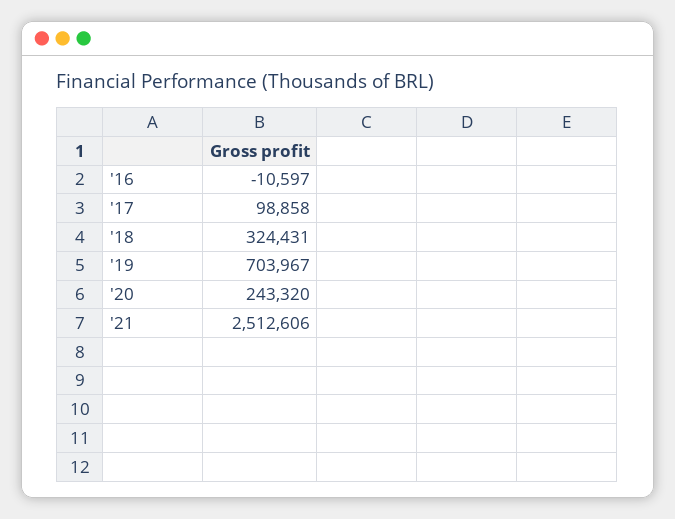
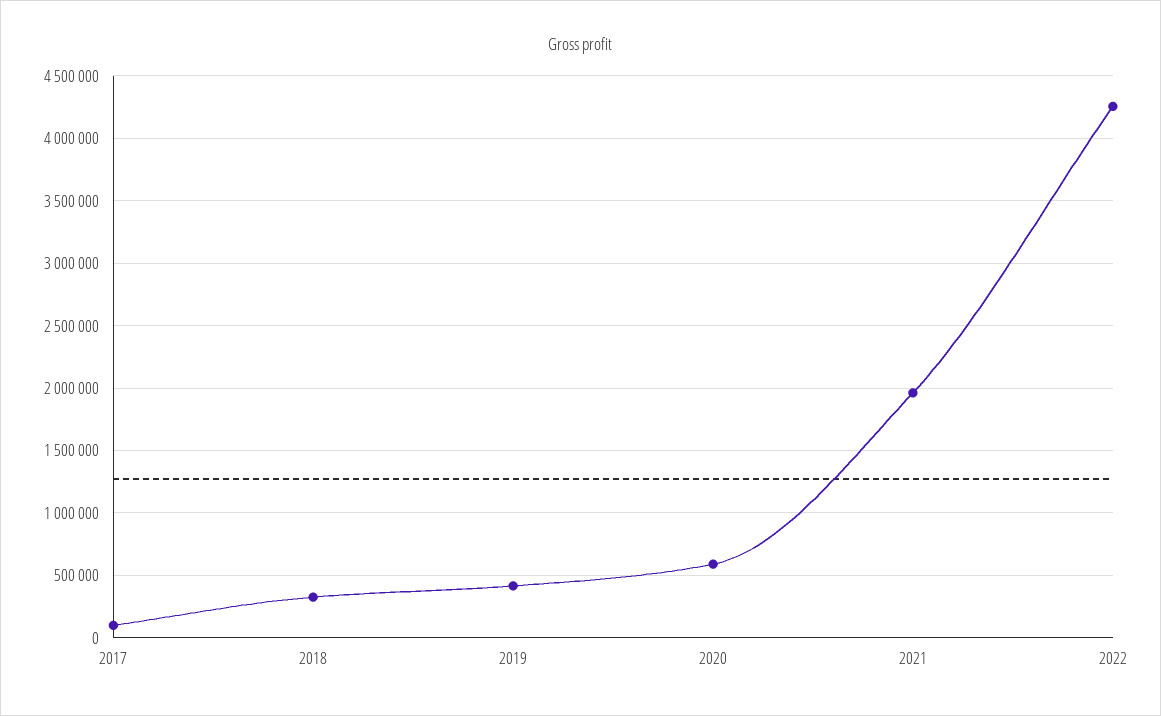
'16: -10597 -> none
'19: 703967 -> 400000
'20: 243320 -> 600000
'21: 2512606 -> 1950000
2022: none -> 4250000

